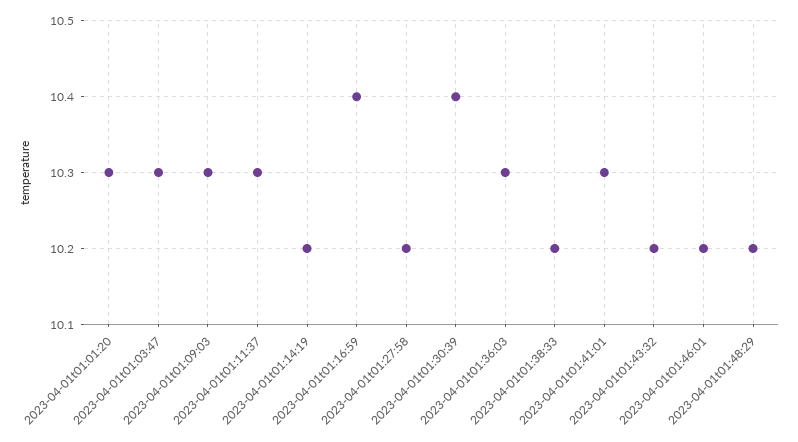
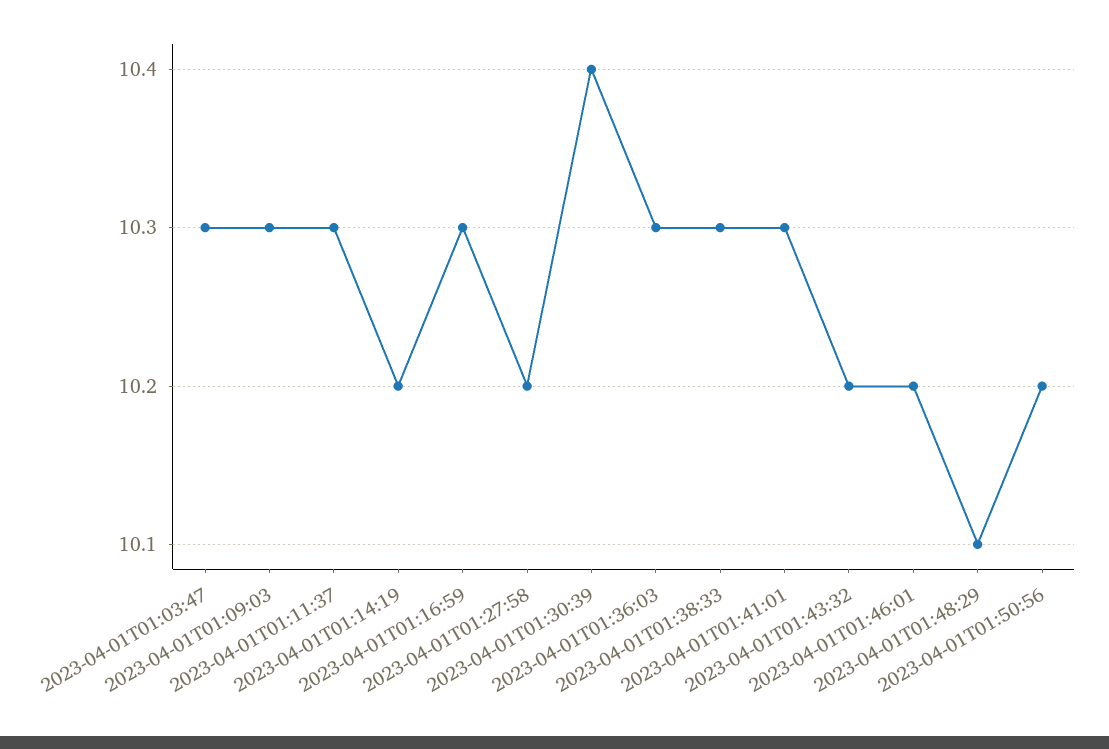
2023-04-01t01:01:20: 10.3 -> none
2023-04-01t01:16:59: 10.4 -> 10.3
2023-04-01t01:38:33: 10.2 -> 10.3
2023-04-01t01:48:29: 10.2 -> 10.1
2023-04-01T01:50:56: none -> 10.2

